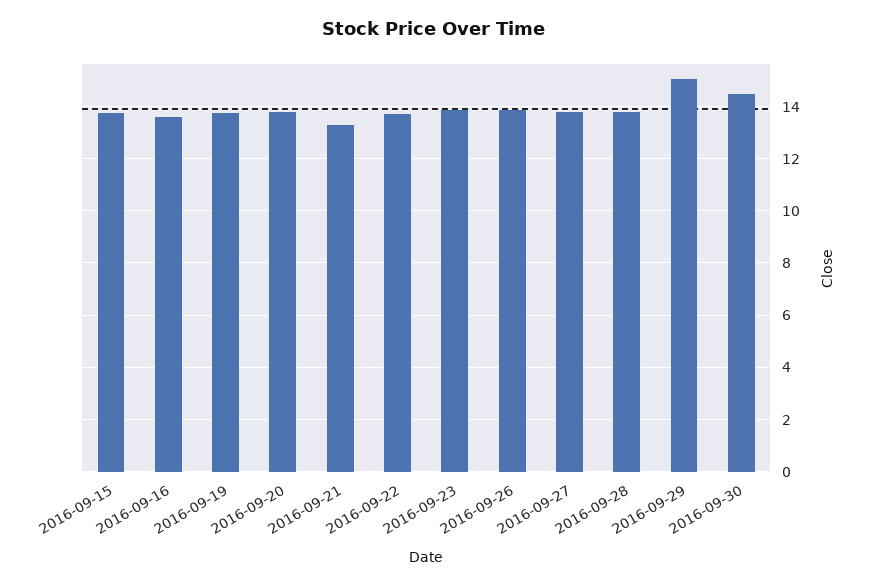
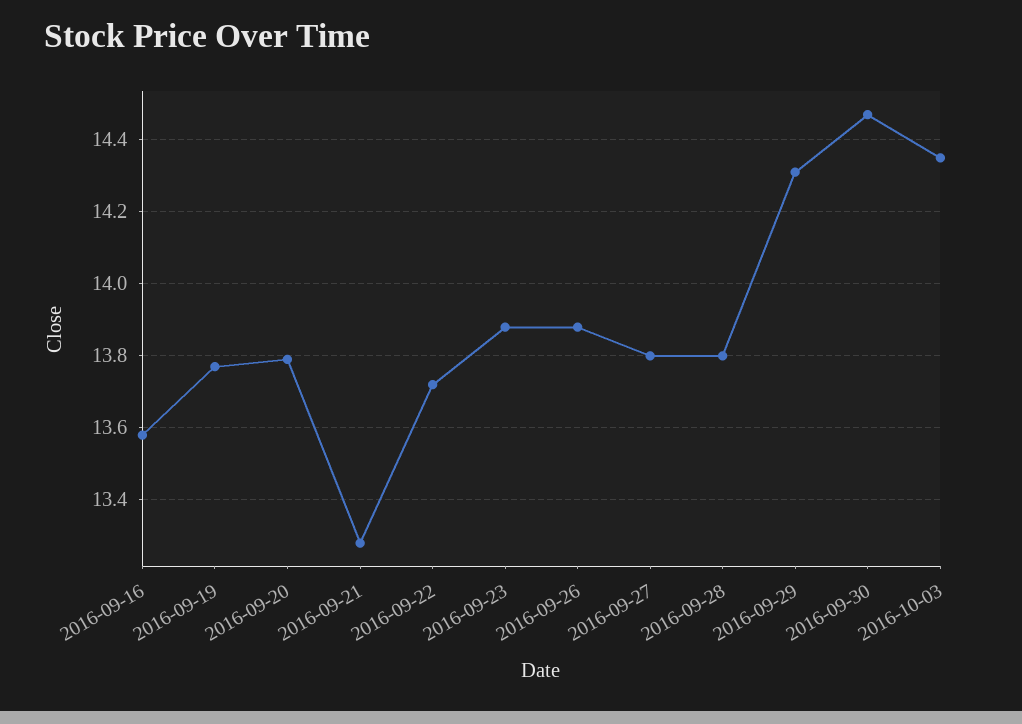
2016-09-15: 13.75 -> none
2016-09-29: 15 -> 14.3
2016-10-03: none -> 14.35

